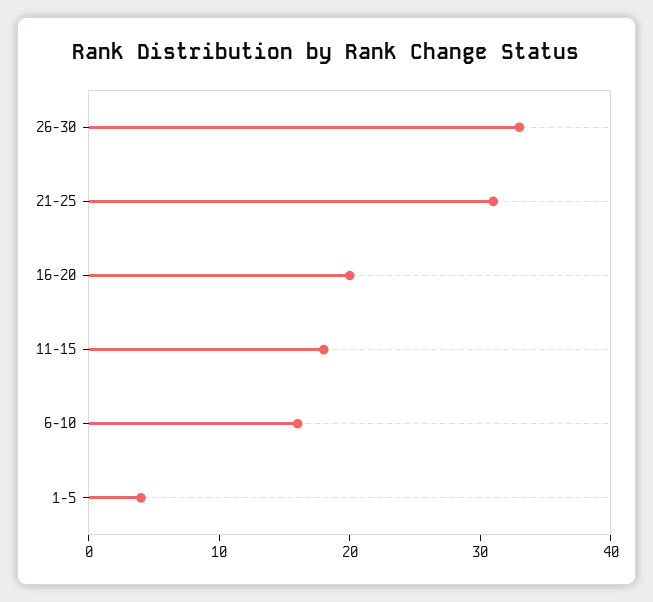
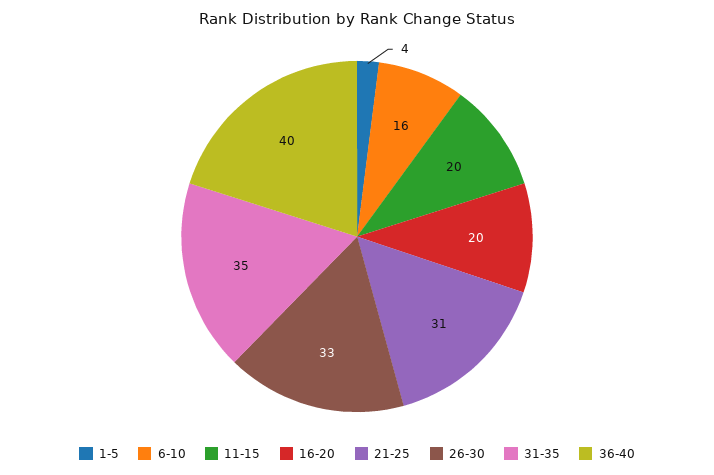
11-15: 18 -> 20
31-35: none -> 35
36-40: none -> 40

